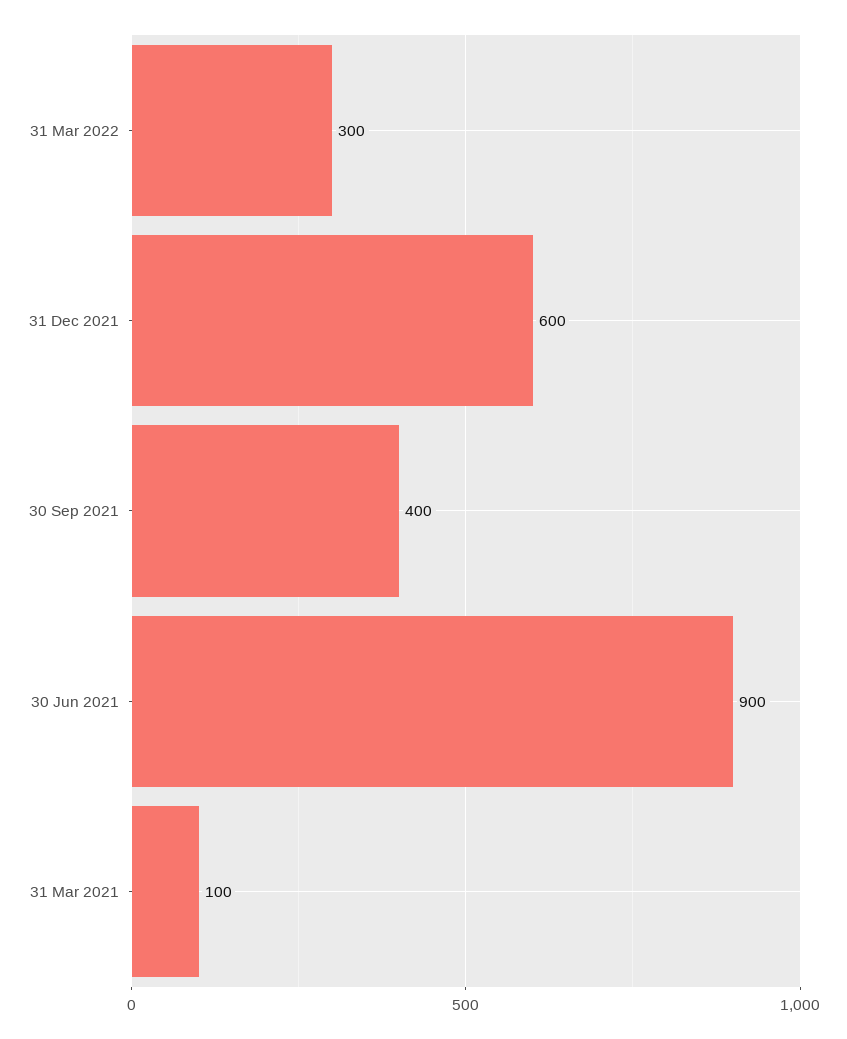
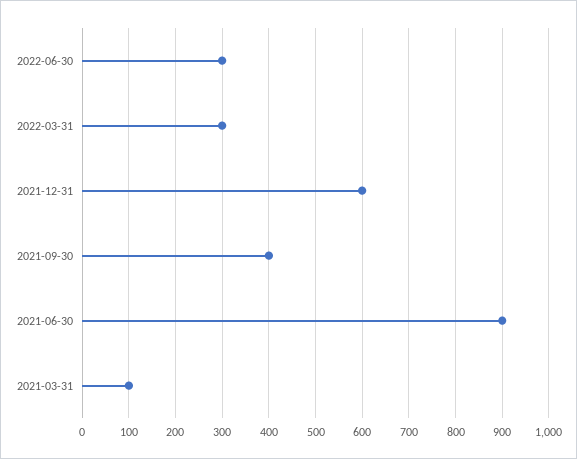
2022-06-30: none -> 300

